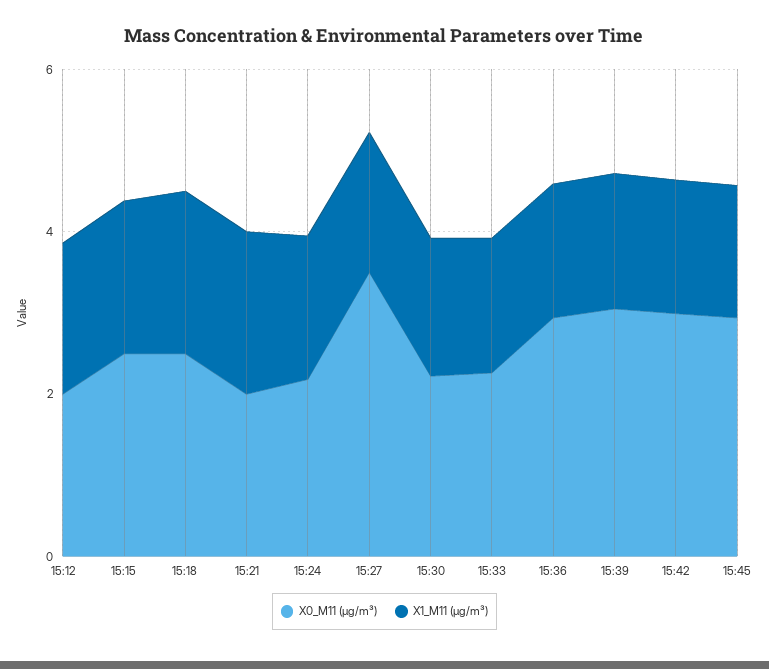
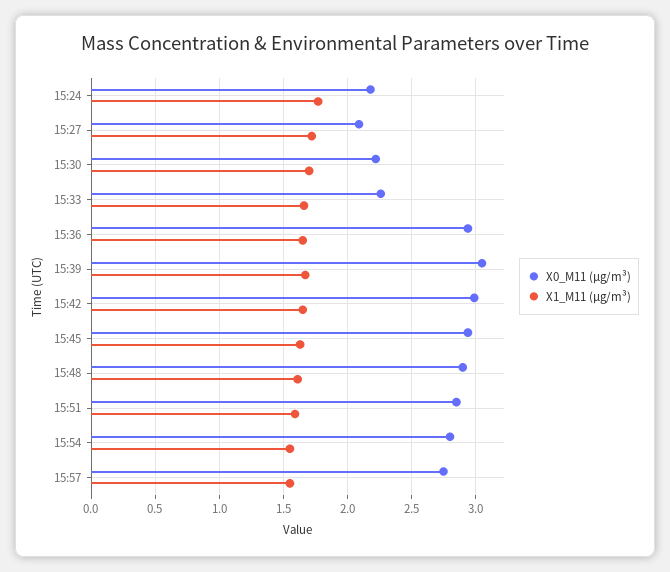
X0_M11 (μg/m³), 15:12: 2 -> none
X1_M11 (μg/m³), 15:12: 2 -> none
X0_M11 (μg/m³), 15:15: 2.5 -> none
X1_M11 (μg/m³), 15:15: 2 -> none
X0_M11 (μg/m³), 15:18: 2.5 -> none
X1_M11 (μg/m³), 15:18: 2 -> none
X0_M11 (μg/m³), 15:21: 2 -> none
X1_M11 (μg/m³), 15:21: 2 -> none
X0_M11 (μg/m³), 15:27: 3.5 -> 2.1
X0_M11 (μg/m³), 15:48: none -> 2.9
X1_M11 (μg/m³), 15:48: none -> 1.6
X0_M11 (μg/m³), 15:51: none -> 2.85
X1_M11 (μg/m³), 15:51: none -> 1.6
X0_M11 (μg/m³), 15:54: none -> 2.8
X1_M11 (μg/m³), 15:54: none -> 1.55
X0_M11 (μg/m³), 15:57: none -> 2.75
X1_M11 (μg/m³), 15:57: none -> 1.55

